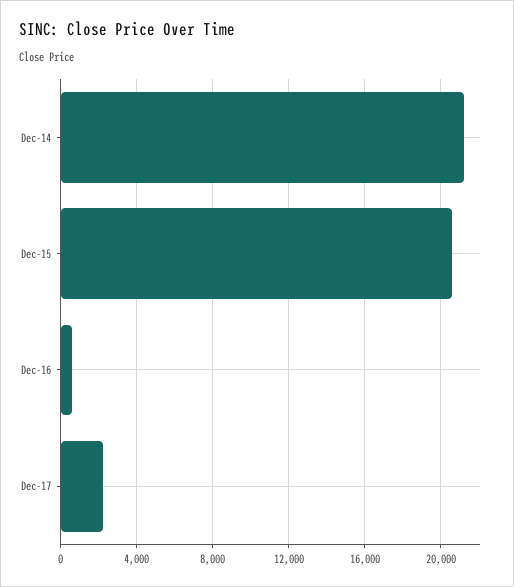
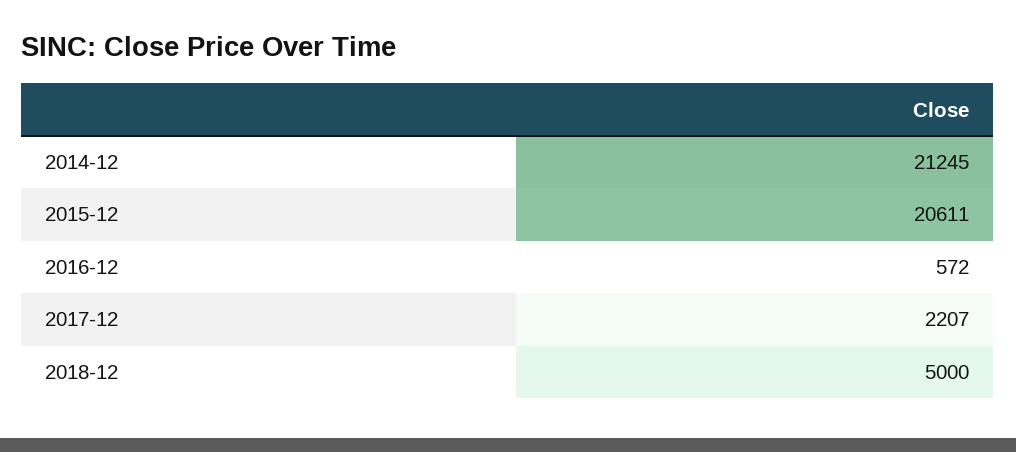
2018-12: none -> 5000

